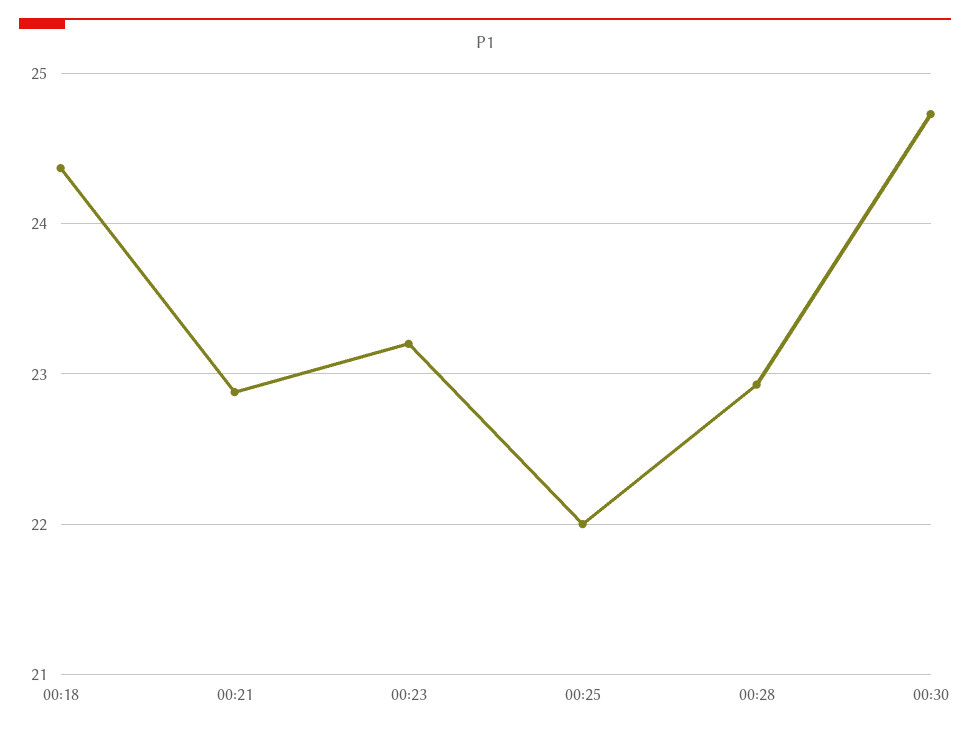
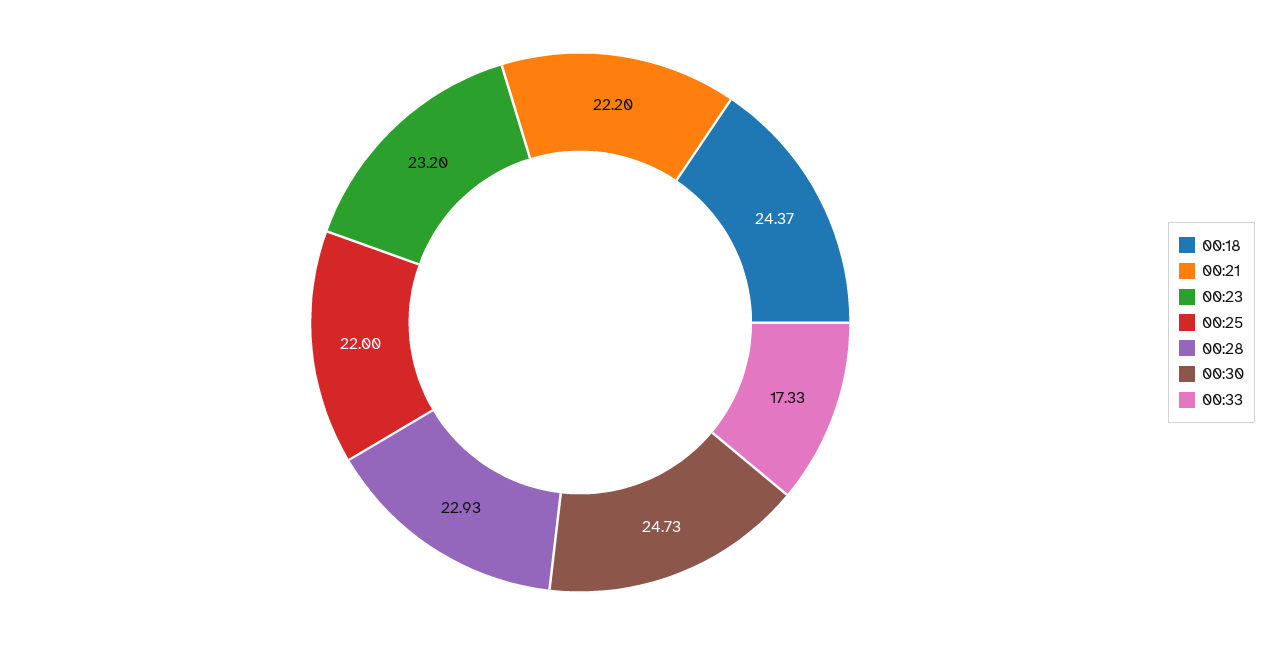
00:21: 22.9 -> 22.2
00:33: none -> 17.33

